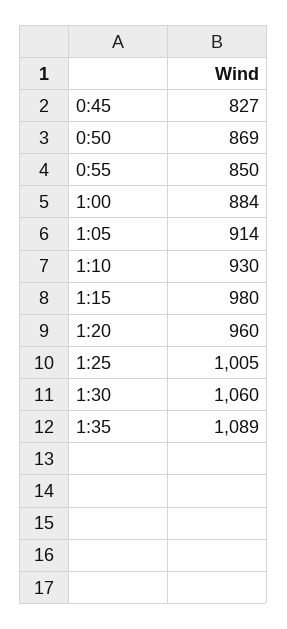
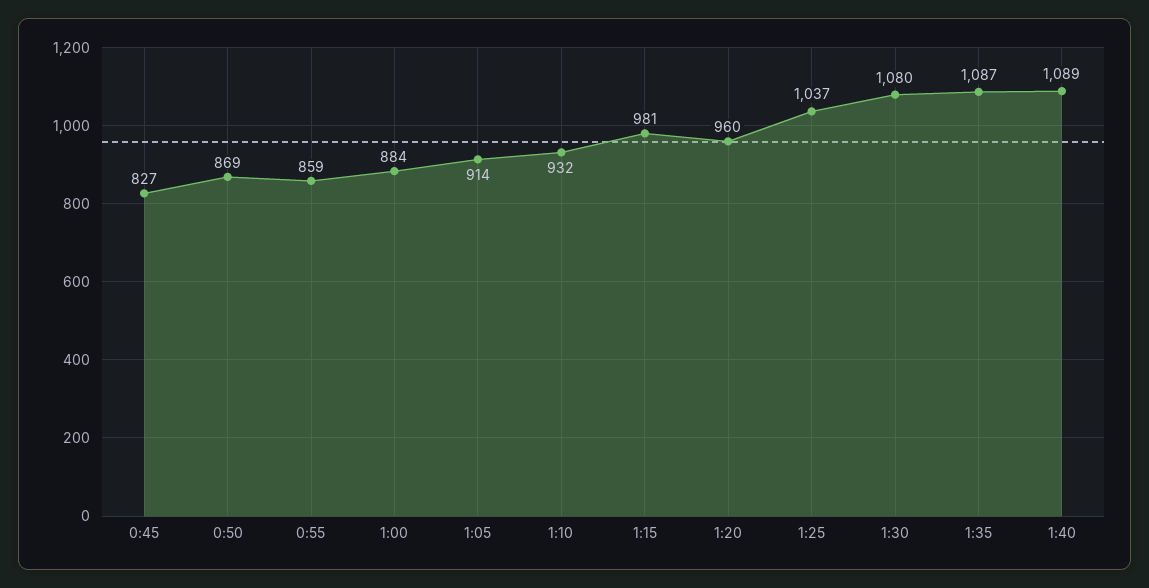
0:55: 850 -> 859
1:10: 930 -> 932
1:15: 980 -> 981
1:25: 1005 -> 1037
1:30: 1060 -> 1080
1:35: 1089 -> 1087
1:40: none -> 1089

